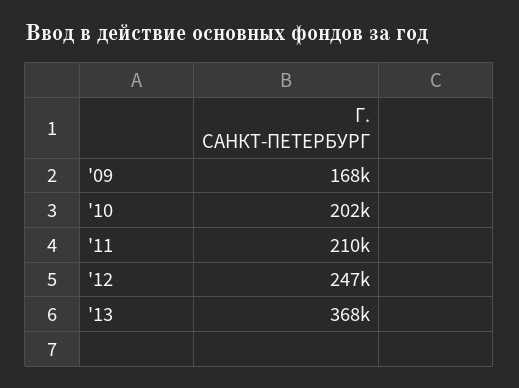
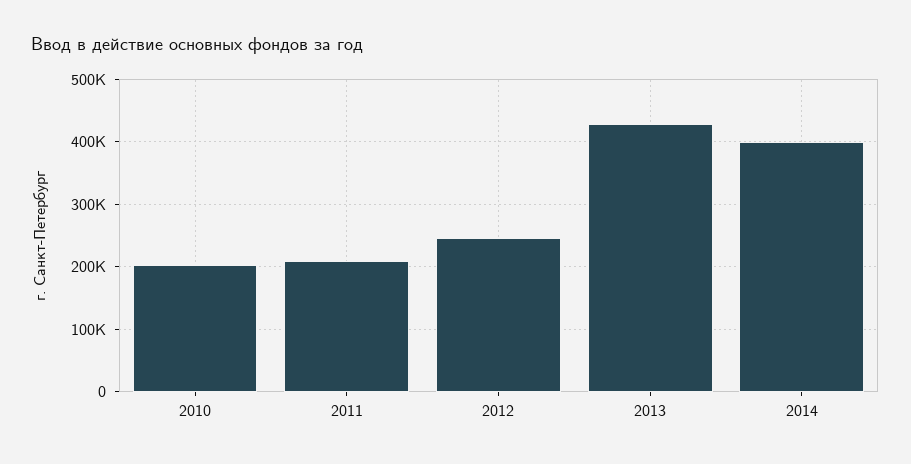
'09: 168000 -> none
'13: 368000 -> 430000
2014: none -> 400000

